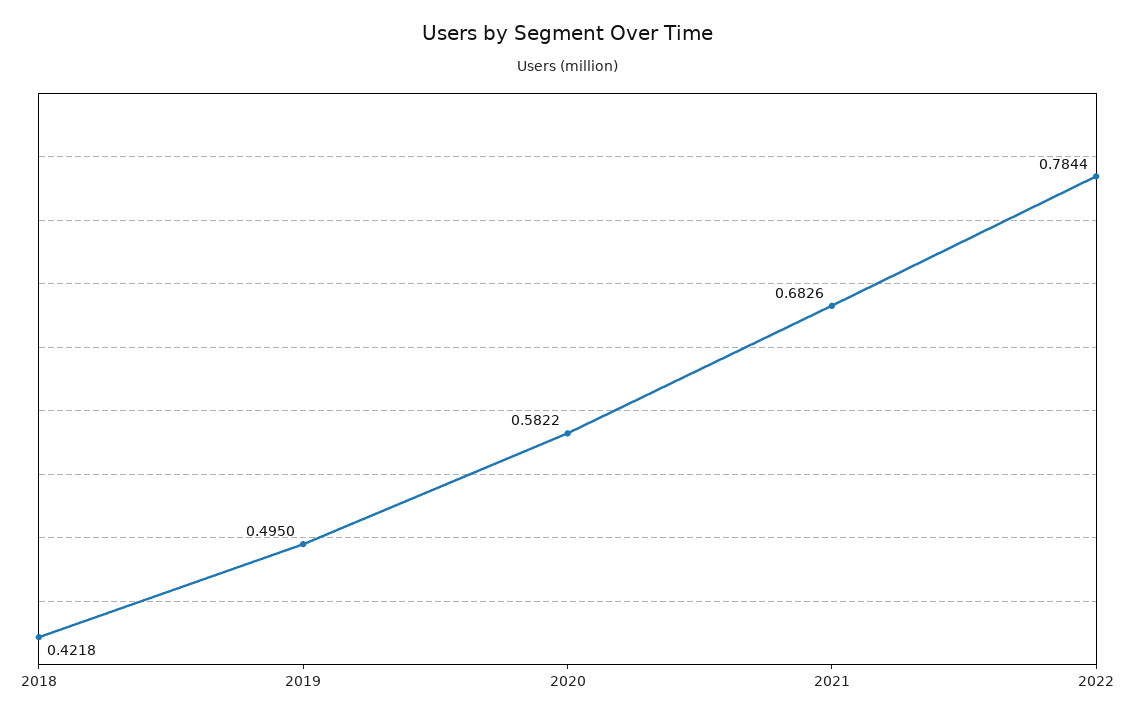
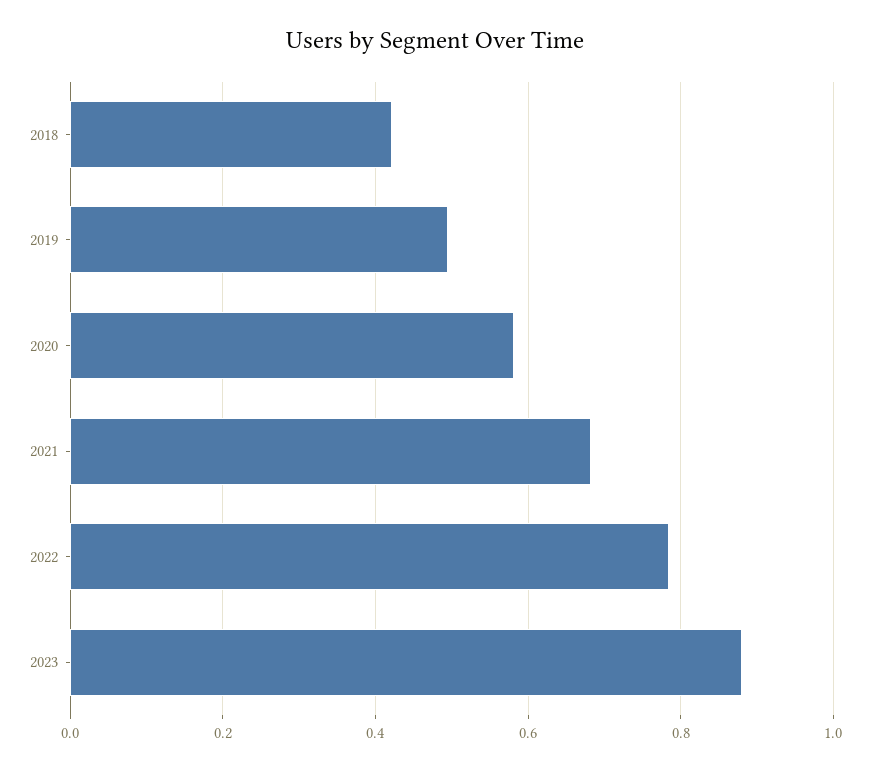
2023: none -> 0.88

